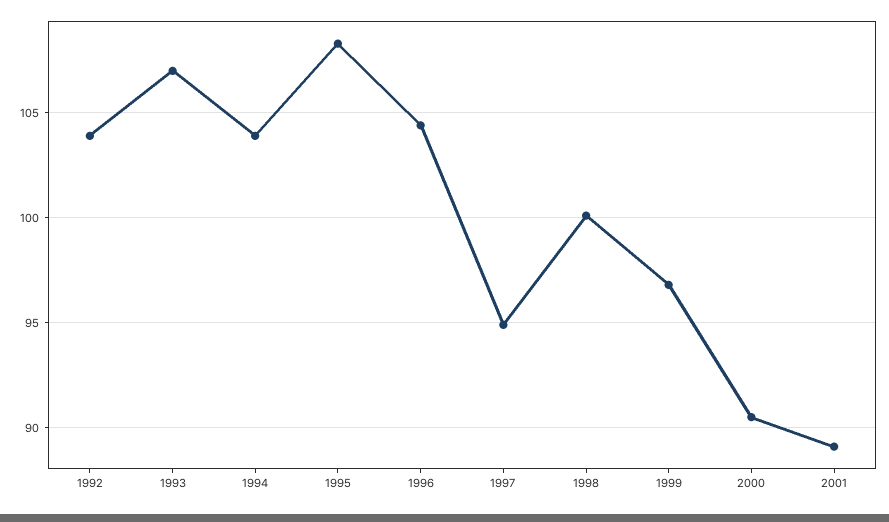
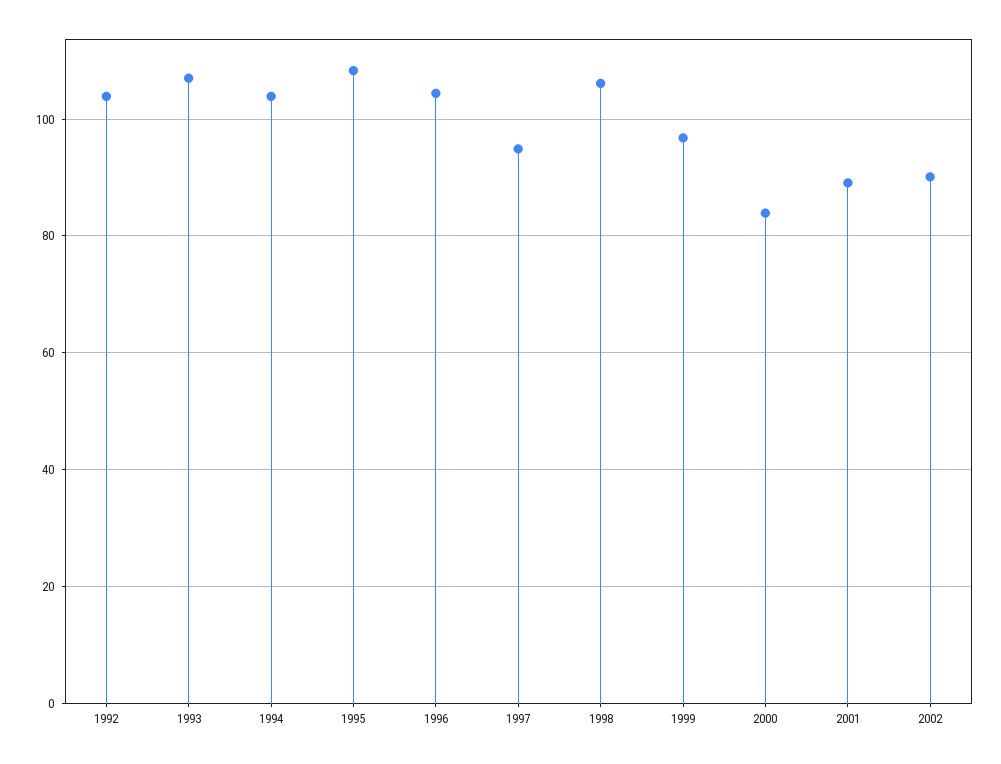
1998: 100 -> 106
2000: 90.5 -> 84
2002: none -> 90

